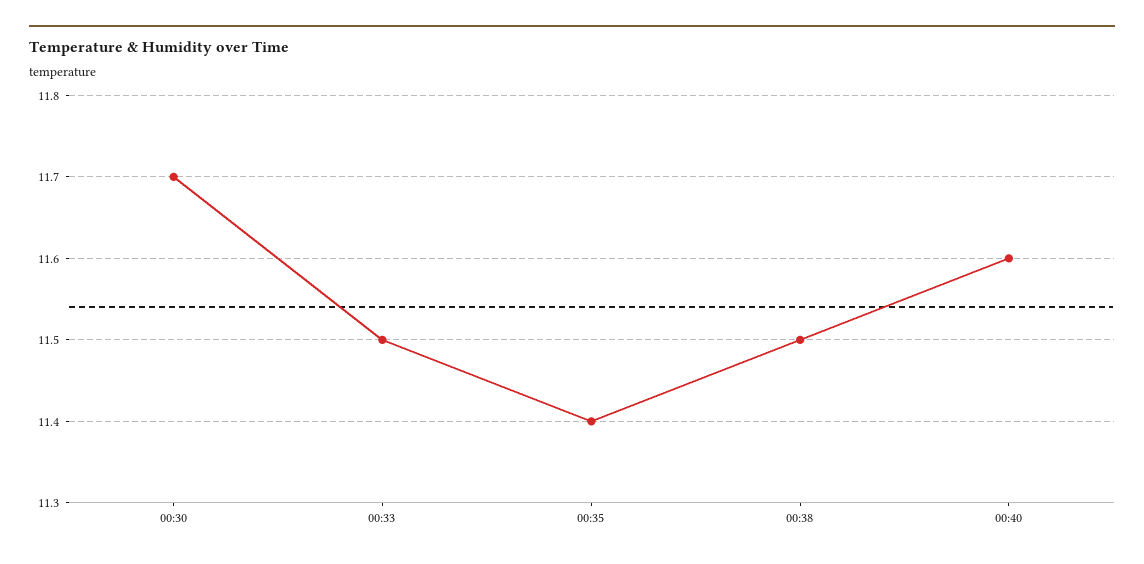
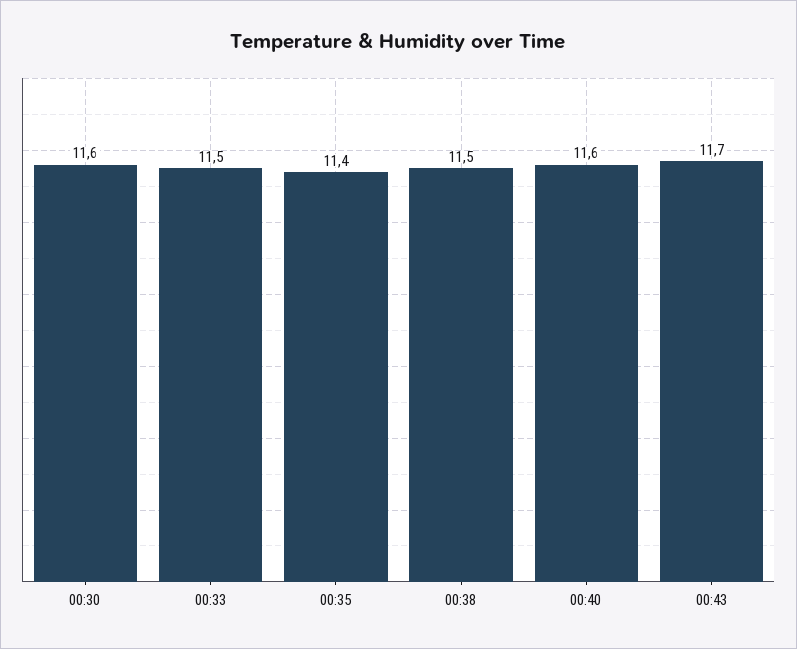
00:30: 11.7 -> 11.6
00:43: none -> 11.7

